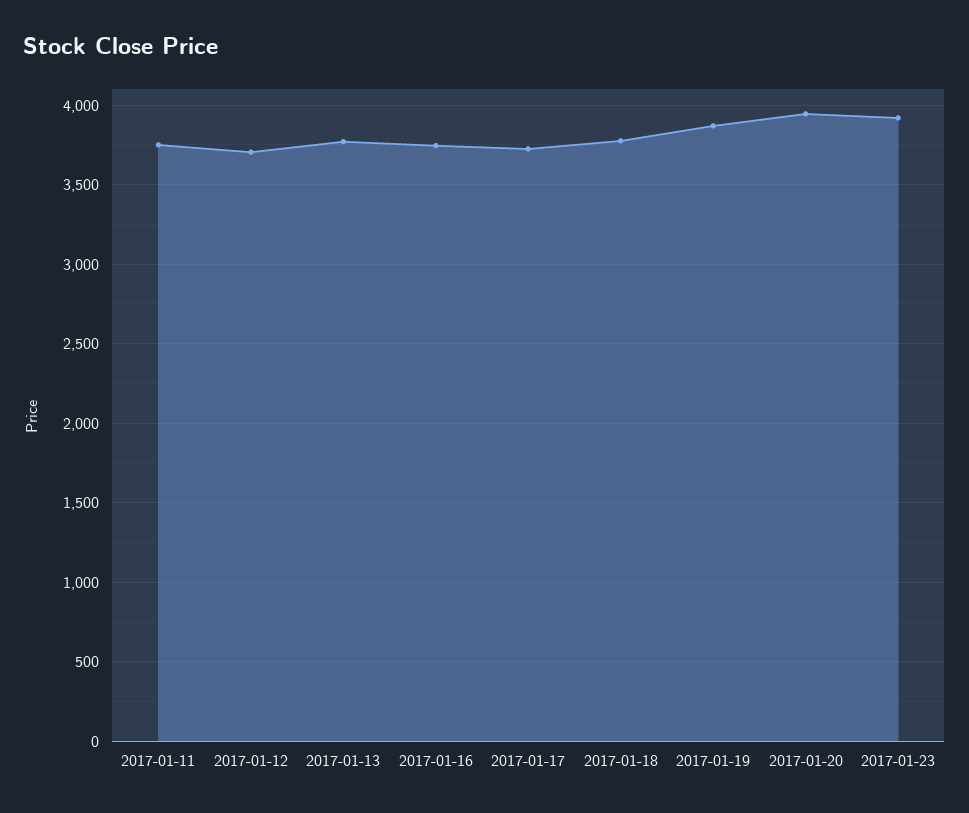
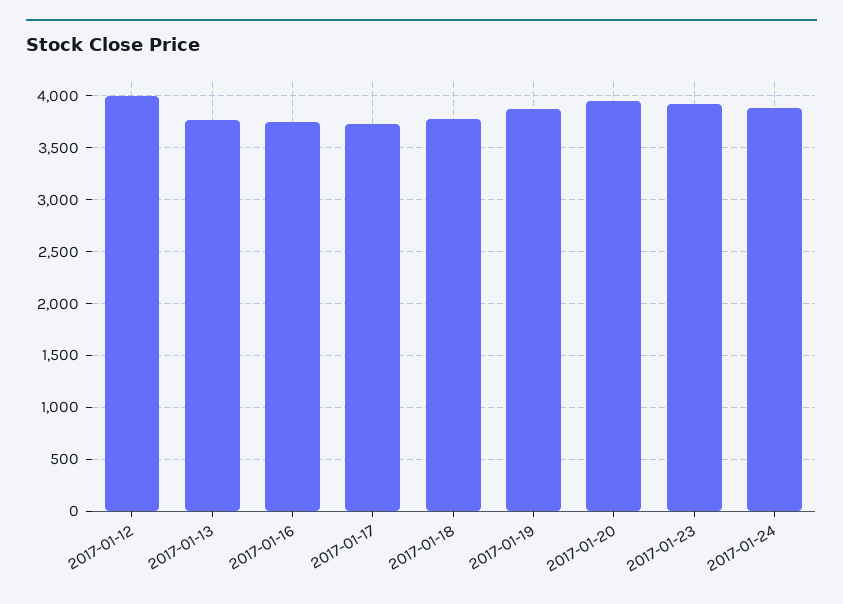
2017-01-11: 3750 -> none
2017-01-12: 3700 -> 4000
2017-01-24: none -> 3900

